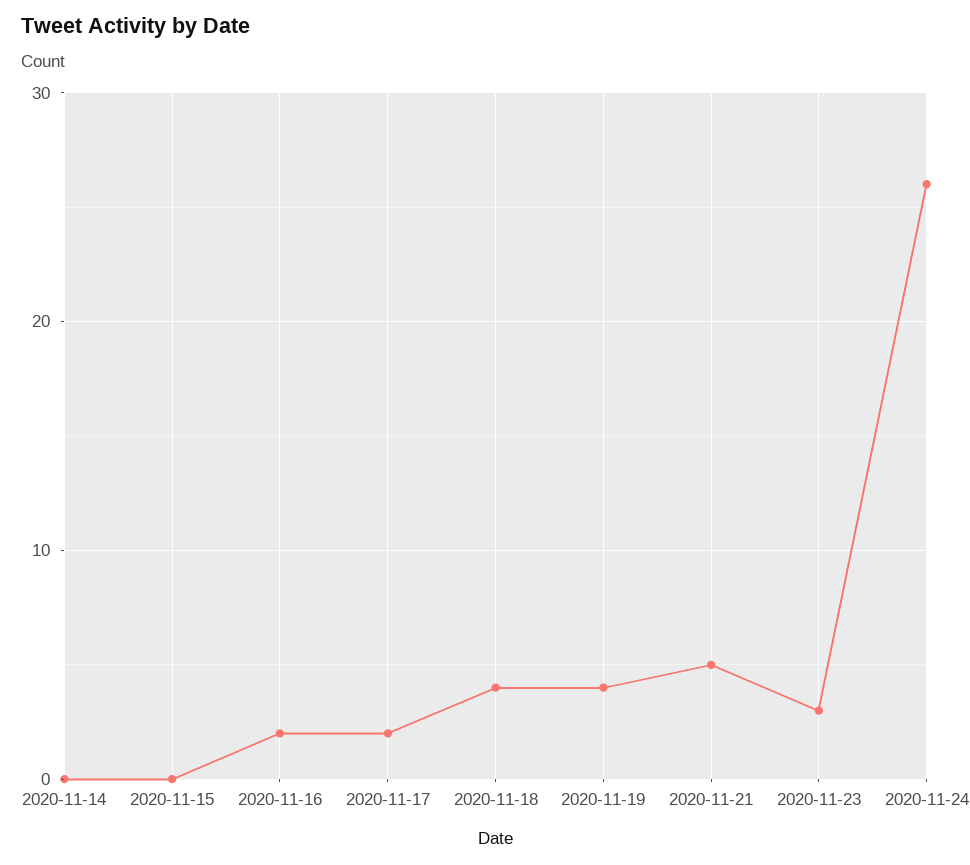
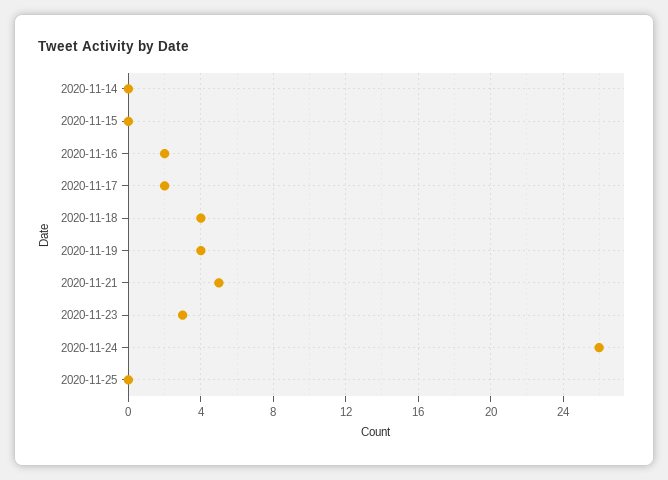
2020-11-25: none -> 0

